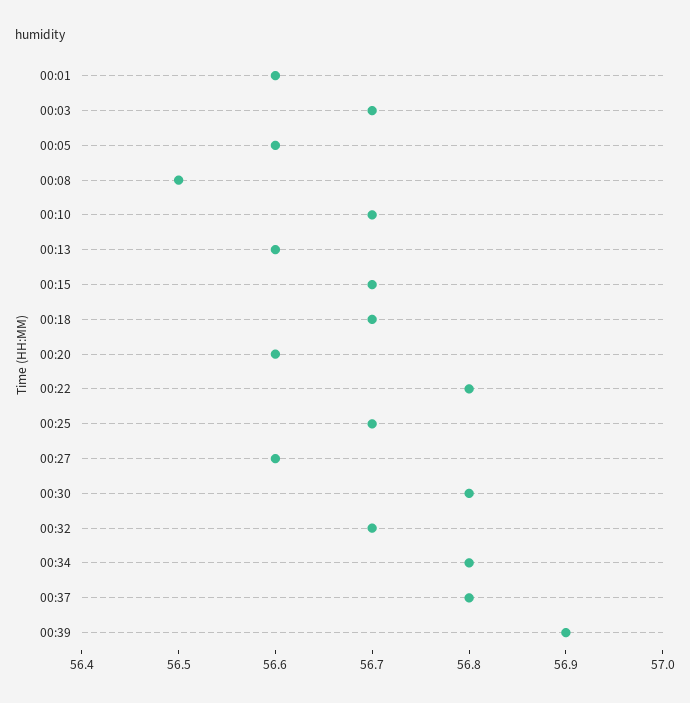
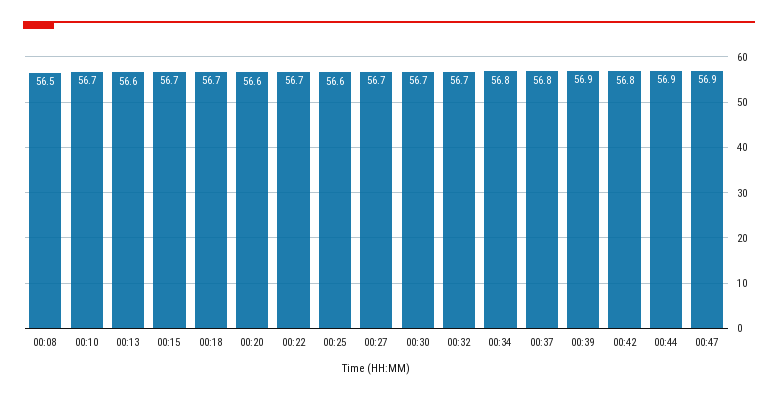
00:01: 56.6 -> none
00:03: 56.7 -> none
00:05: 56.6 -> none
00:22: 56.8 -> 56.7
00:25: 56.7 -> 56.6
00:27: 56.6 -> 56.7
00:30: 56.8 -> 56.7
00:42: none -> 56.8
00:44: none -> 56.9
00:47: none -> 56.9

